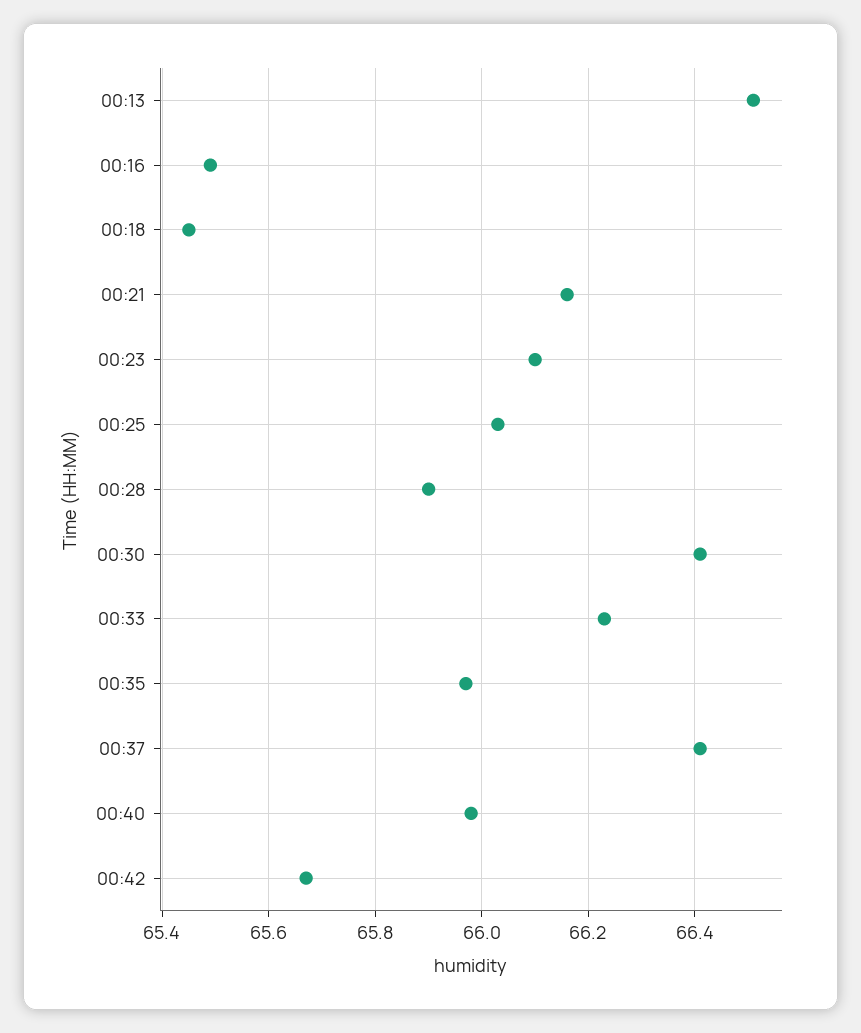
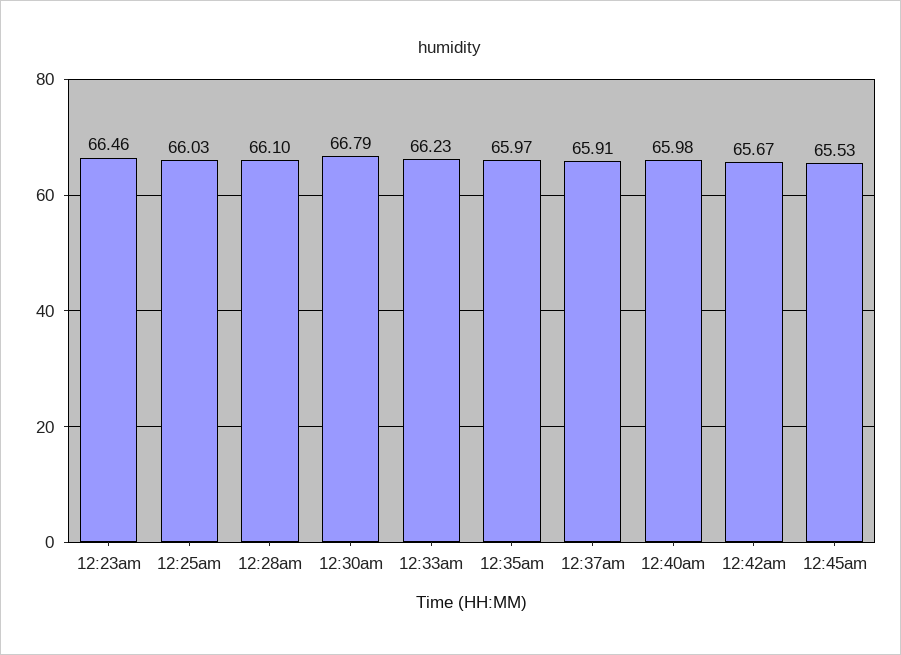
00:13: 66.5 -> none
00:16: 65.5 -> none
00:18: 65.45 -> none
00:21: 66.15 -> none
00:23: 66.1 -> 66.46
00:28: 65.9 -> 66.1
00:30: 66.4 -> 66.79
00:37: 66.4 -> 65.91
12:45am: none -> 65.53

